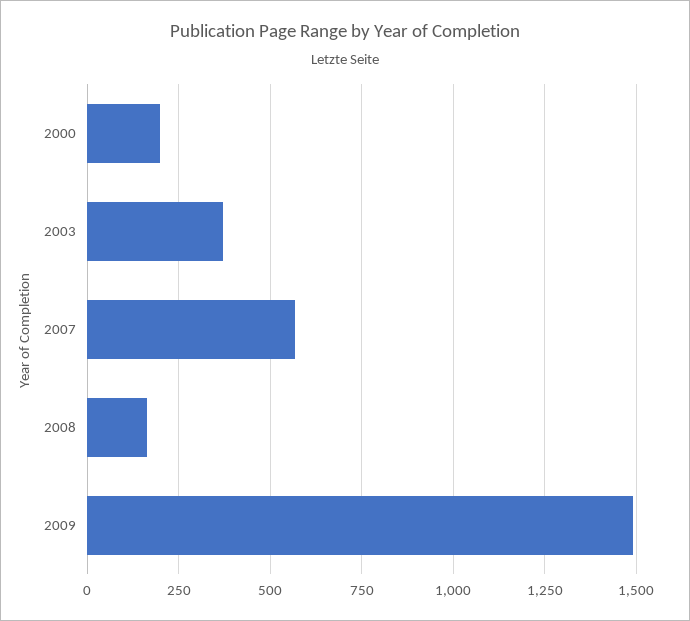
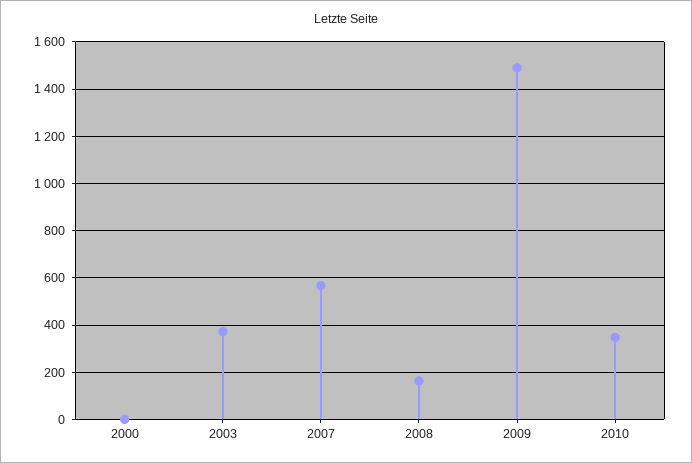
2000: 200 -> 0
2010: none -> 350

